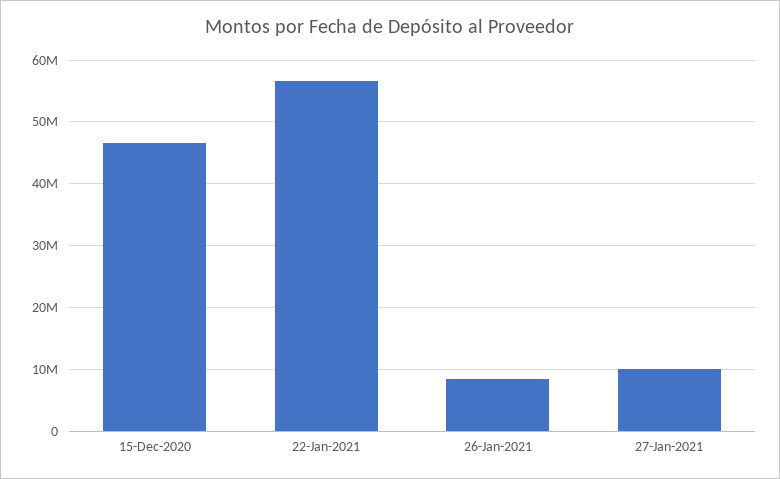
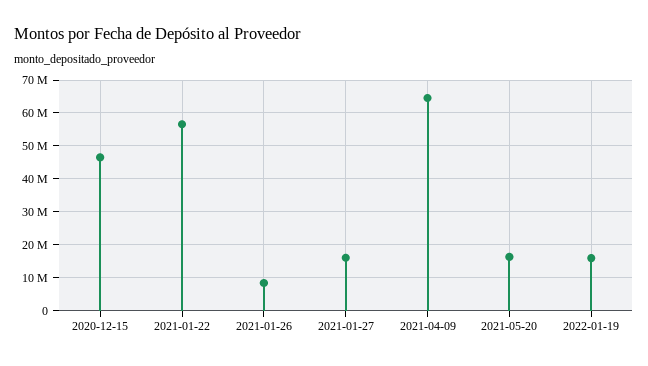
27-Jan-2021: 10000000 -> 16000000
2021-04-09: none -> 64000000
2021-05-20: none -> 16000000
2022-01-19: none -> 16000000

